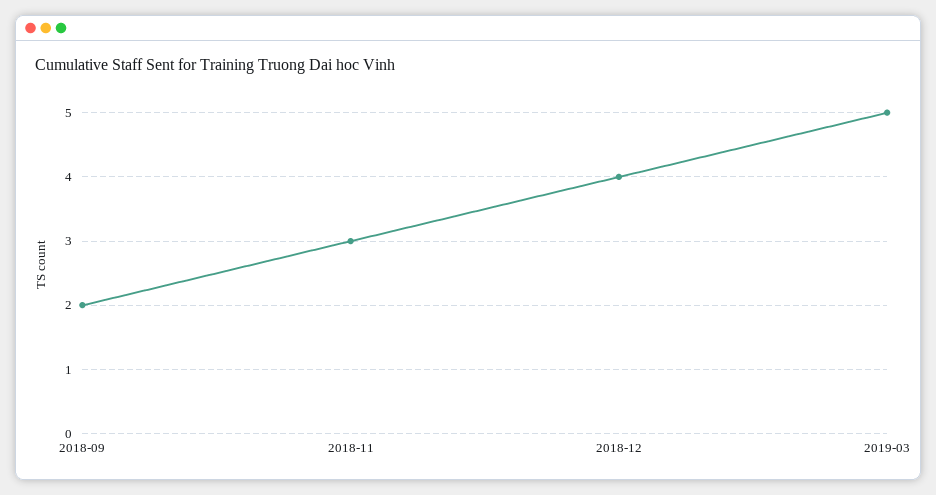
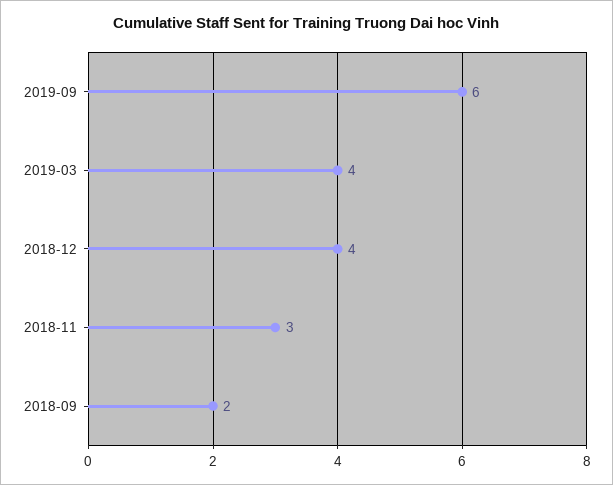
2019-03: 5 -> 4
2019-09: none -> 6

